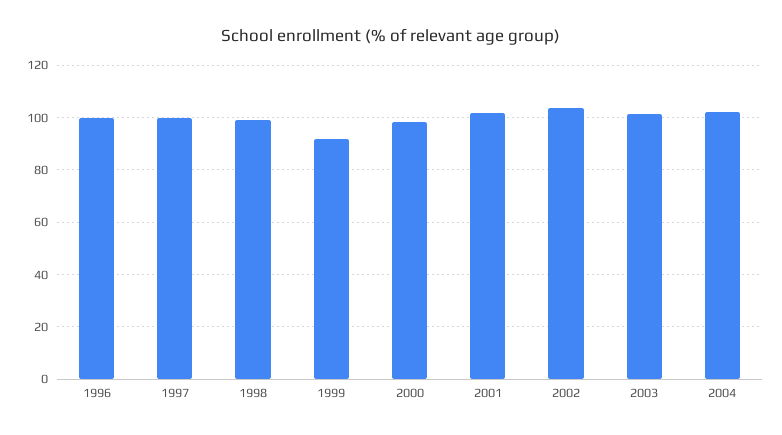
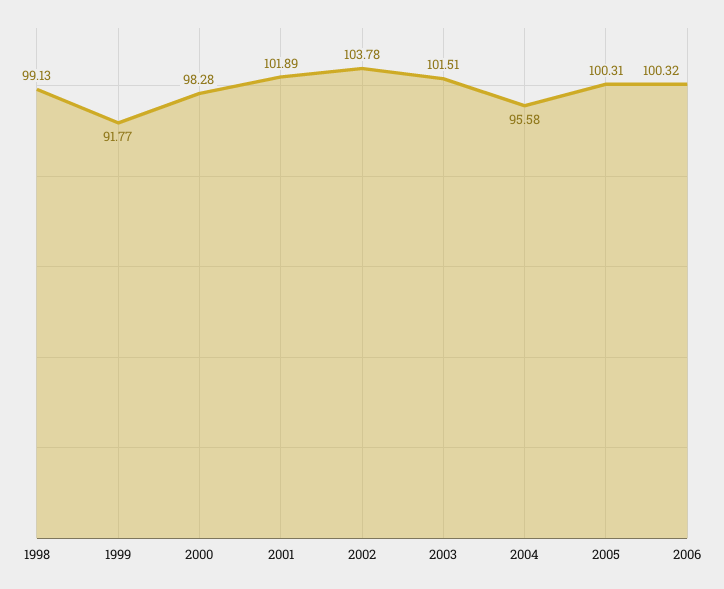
1996: 100 -> none
1997: 100 -> none
2004: 102.5 -> 95.58
2005: none -> 100.31
2006: none -> 100.32

